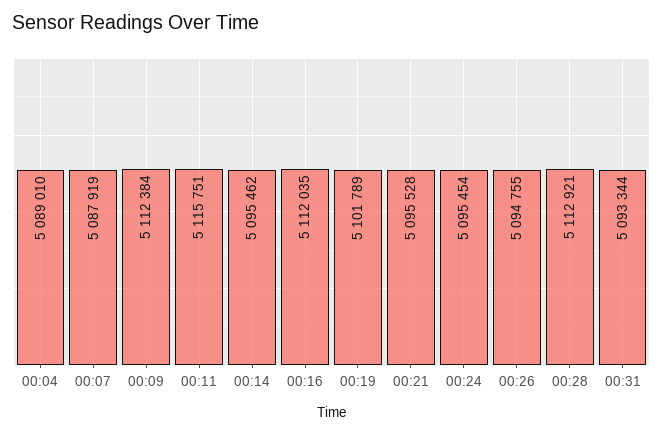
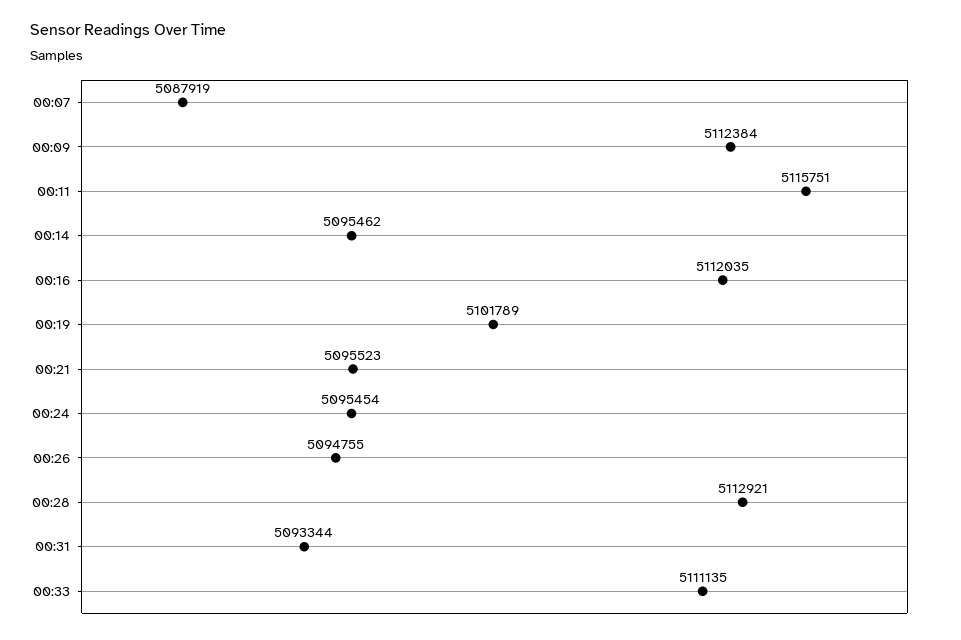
00:04: 5089010 -> none
00:21: 5095528 -> 5095523
00:33: none -> 5111135

